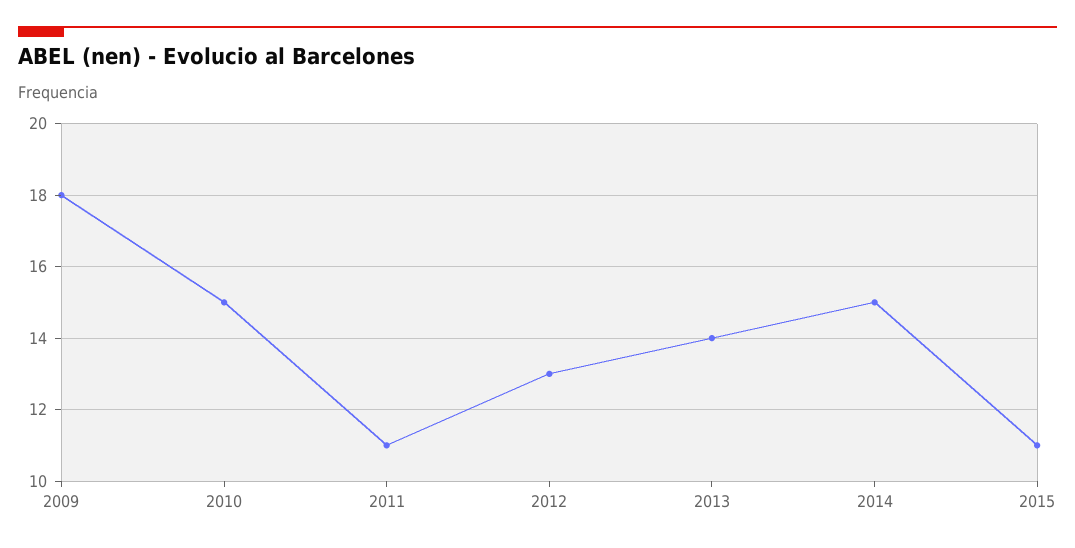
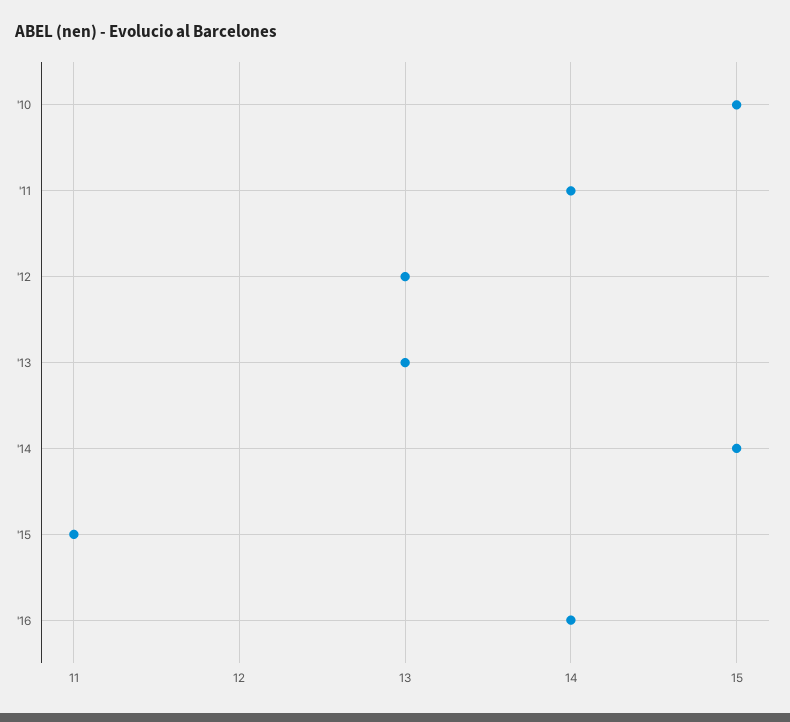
2009: 18 -> none
2011: 11 -> 14
2013: 14 -> 13
'16: none -> 14

